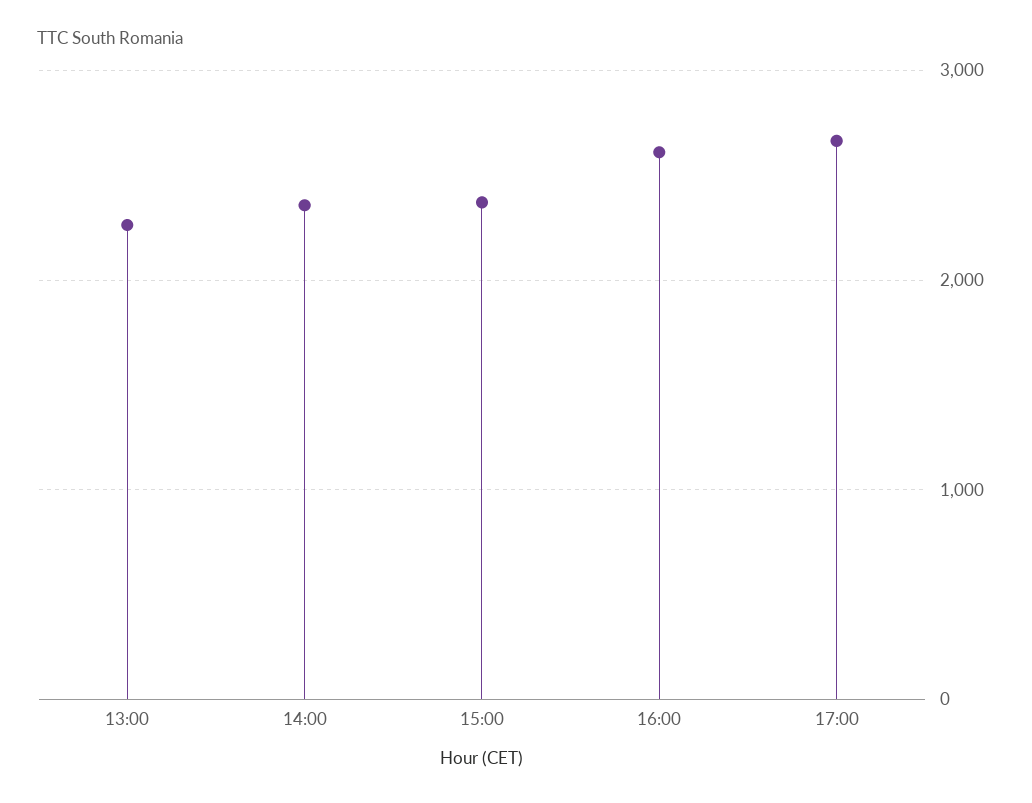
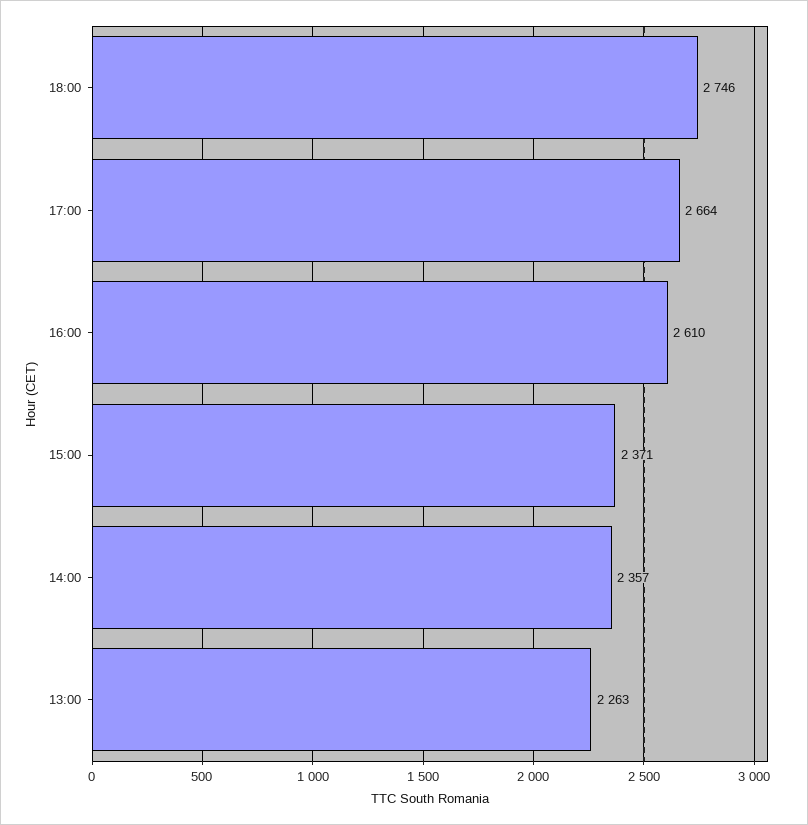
18:00: none -> 2746

